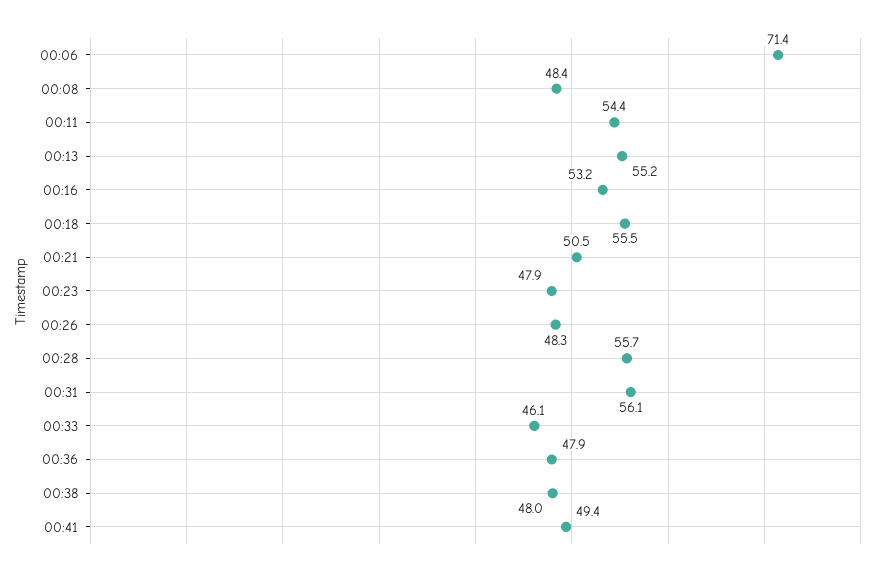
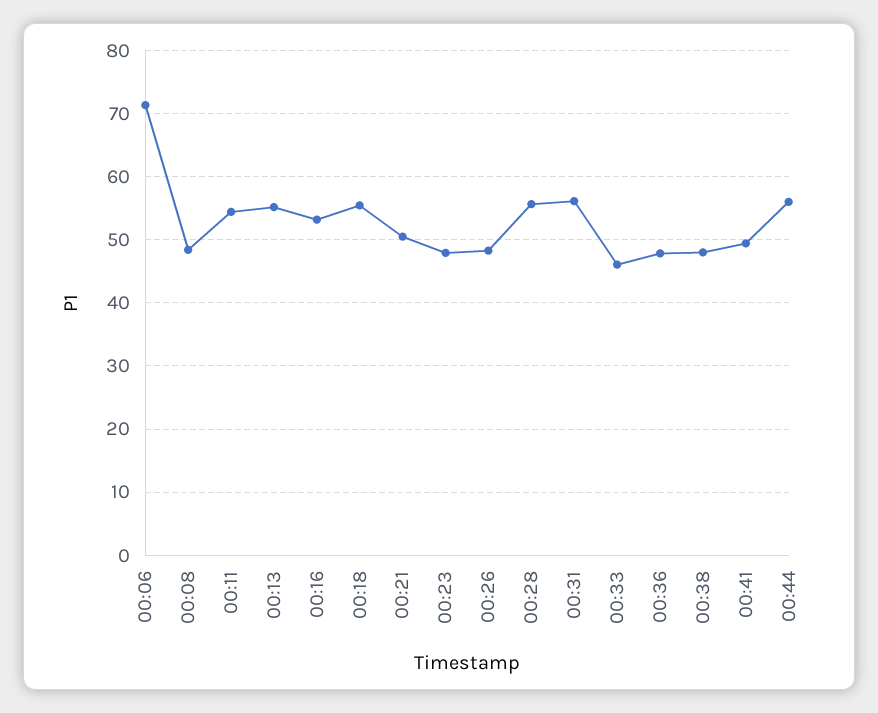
00:44: none -> 56

